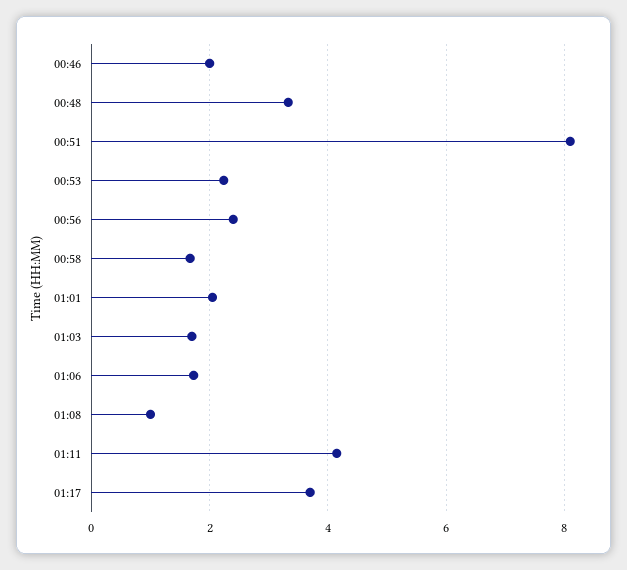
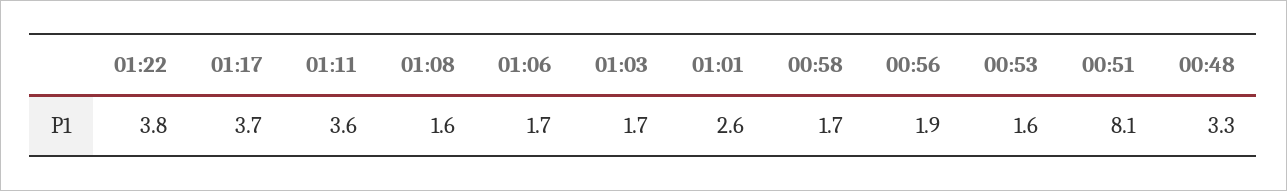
00:46: 2 -> none
00:53: 2.2 -> 1.6
00:56: 2.4 -> 1.9
01:01: 2 -> 2.6
01:08: 1 -> 1.6
01:11: 4.2 -> 3.6
01:22: none -> 3.8

